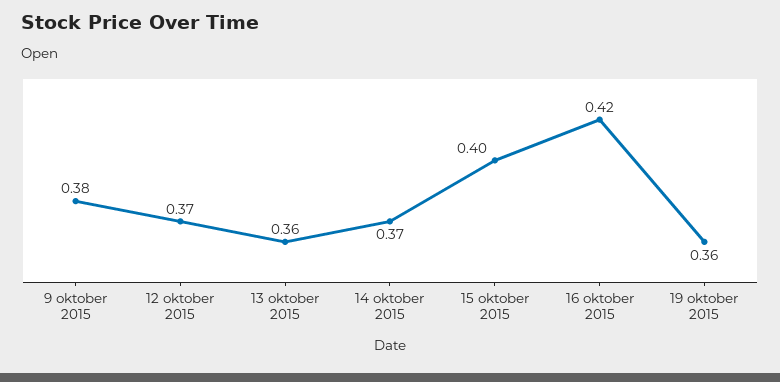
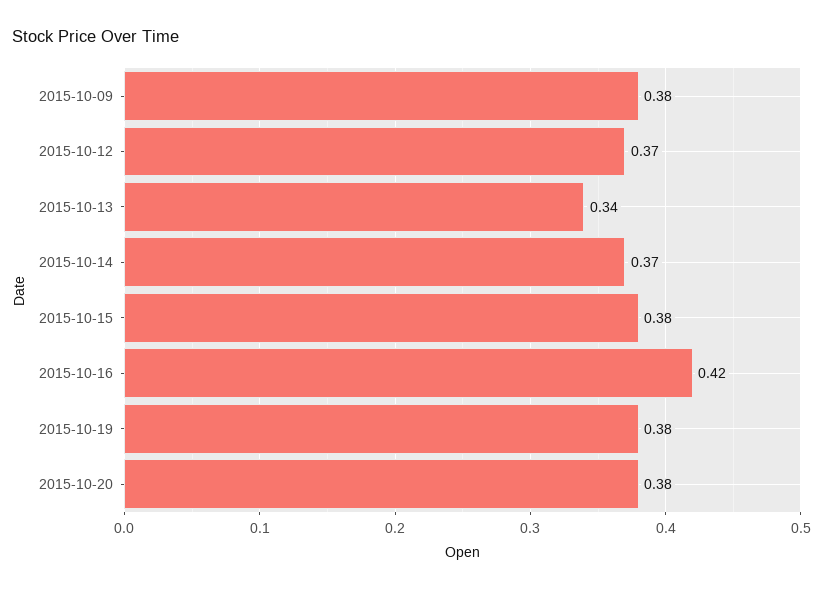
13 oktober 2015: 0.36 -> 0.34
15 oktober 2015: 0.4 -> 0.38
19 oktober 2015: 0.36 -> 0.38
2015-10-20: none -> 0.38

